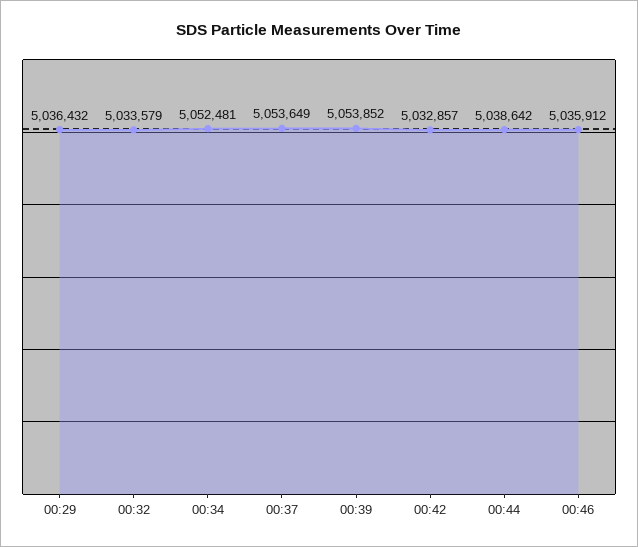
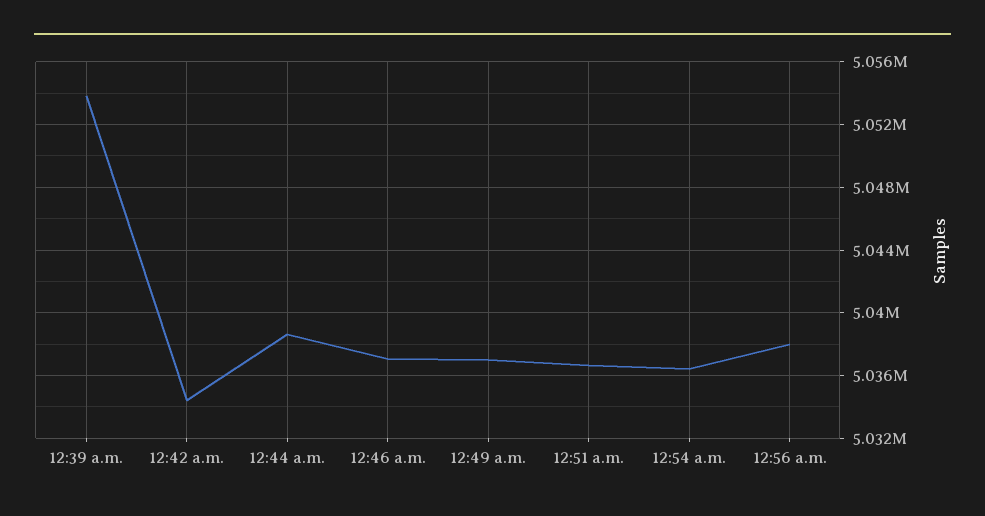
00:29: 5036432 -> none
00:32: 5033579 -> none
00:34: 5052481 -> none
00:37: 5053649 -> none
00:42: 5032857 -> 5034500
00:46: 5035912 -> 5037000
12:49 a.m.: none -> 5037000
12:51 a.m.: none -> 5036500
12:54 a.m.: none -> 5036500
12:56 a.m.: none -> 5038000

